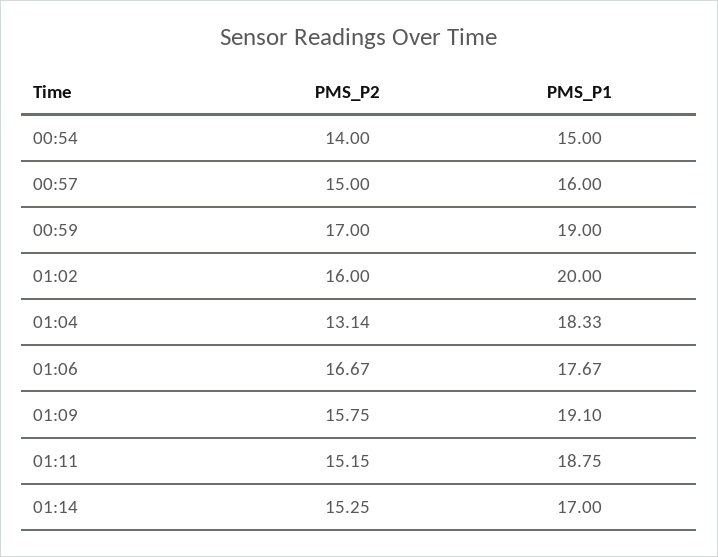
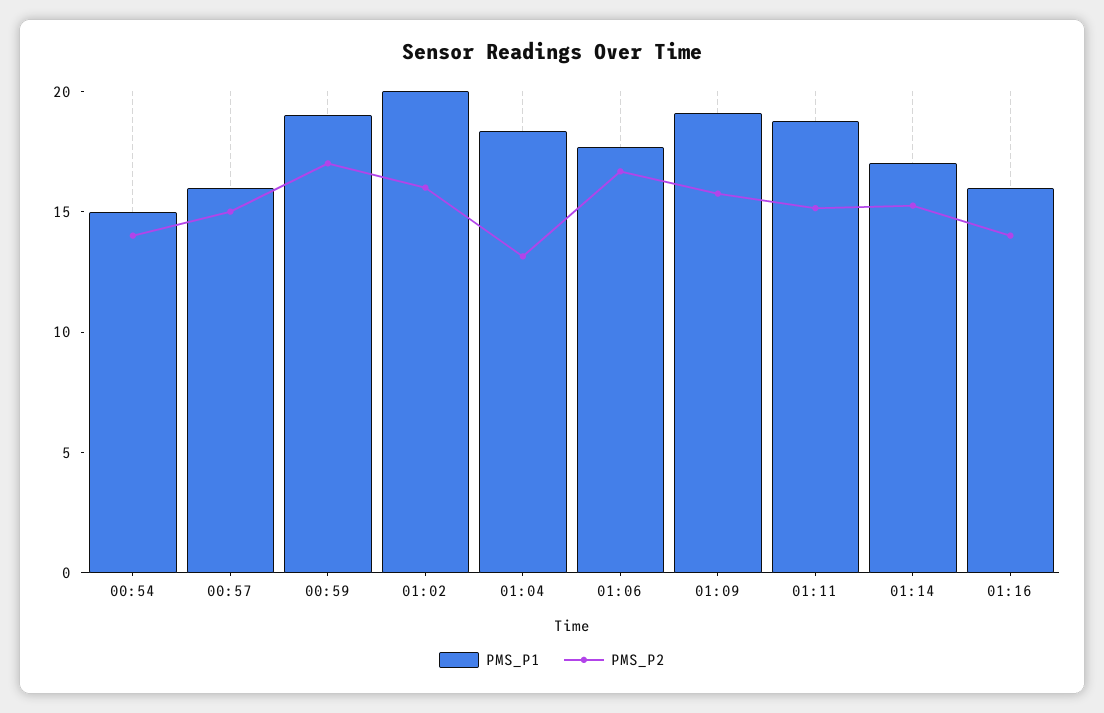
PMS_P1, 01:16: none -> 16
PMS_P2, 01:16: none -> 14

